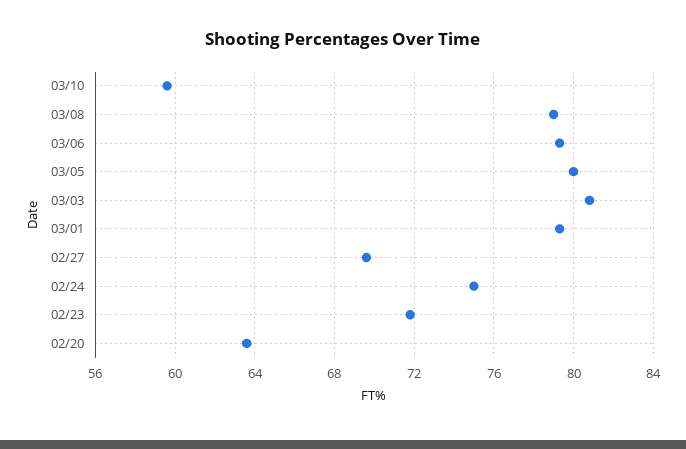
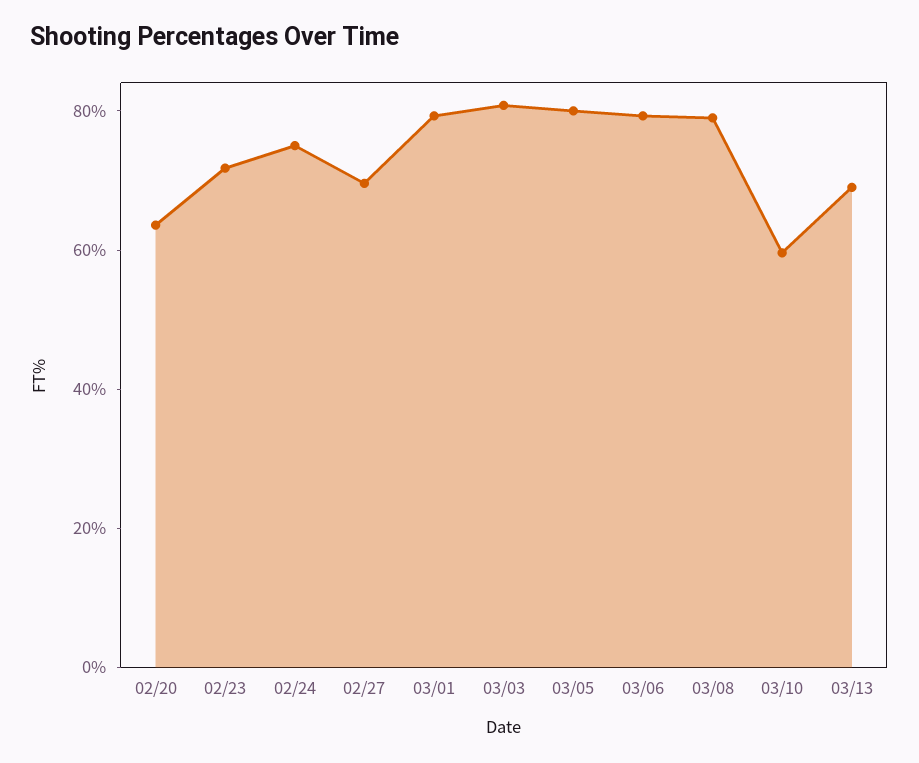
03/13: none -> 70

